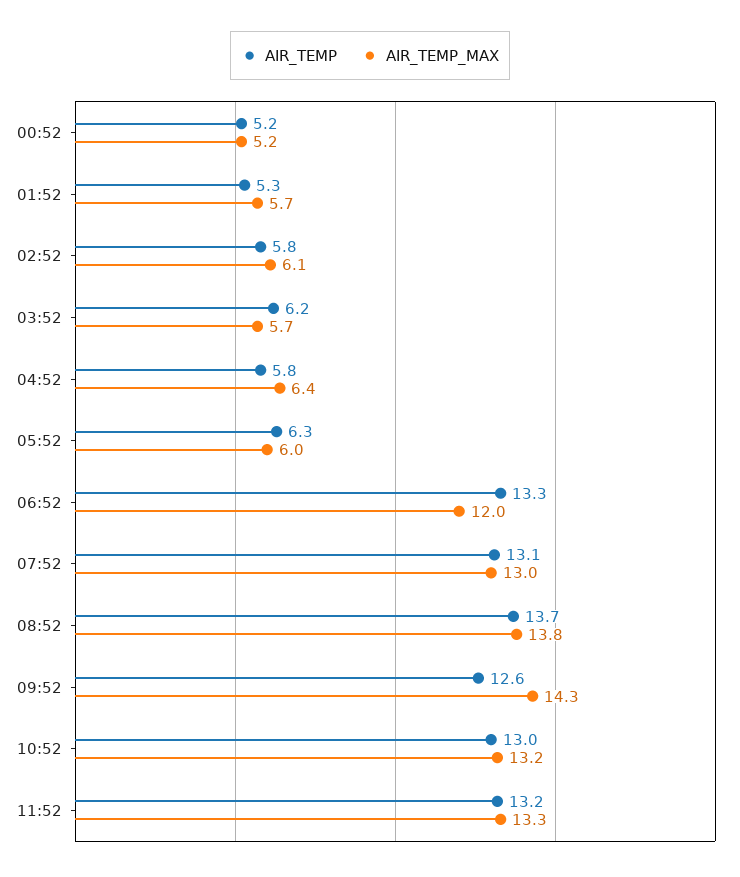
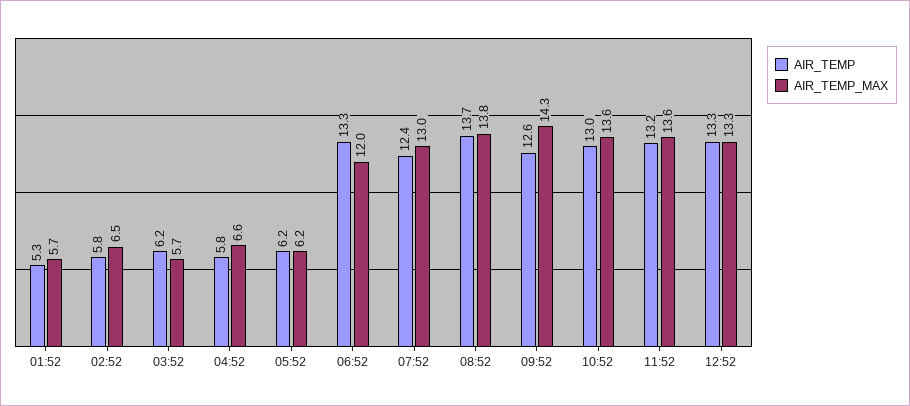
AIR_TEMP, 00:52: 5.2 -> none
AIR_TEMP_MAX, 00:52: 5.2 -> none
AIR_TEMP_MAX, 02:52: 6.1 -> 6.5
AIR_TEMP_MAX, 04:52: 6.4 -> 6.6
AIR_TEMP, 05:52: 6.3 -> 6.2
AIR_TEMP_MAX, 05:52: 6 -> 6.2
AIR_TEMP, 07:52: 13.1 -> 12.4
AIR_TEMP_MAX, 10:52: 13.2 -> 13.6
AIR_TEMP_MAX, 11:52: 13.3 -> 13.6
AIR_TEMP, 12:52: none -> 13.3
AIR_TEMP_MAX, 12:52: none -> 13.3

